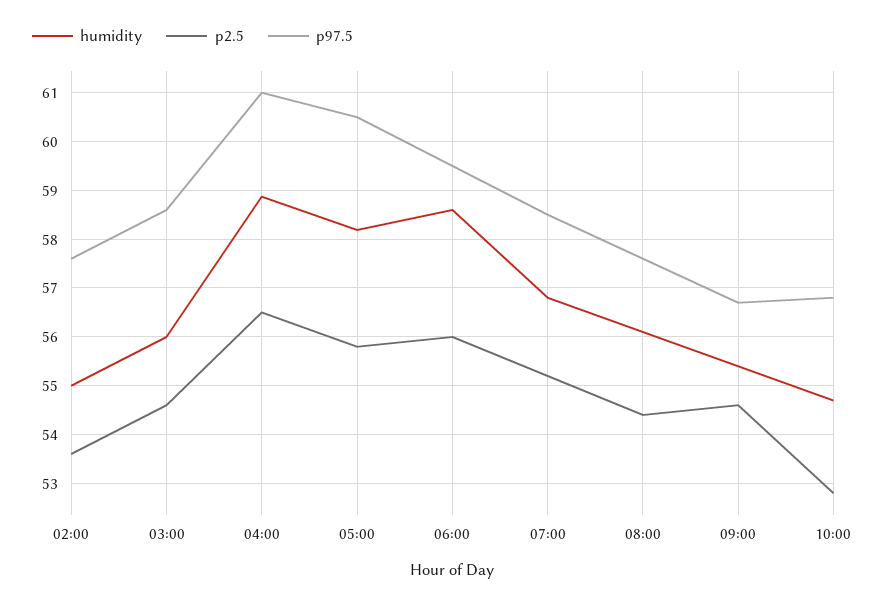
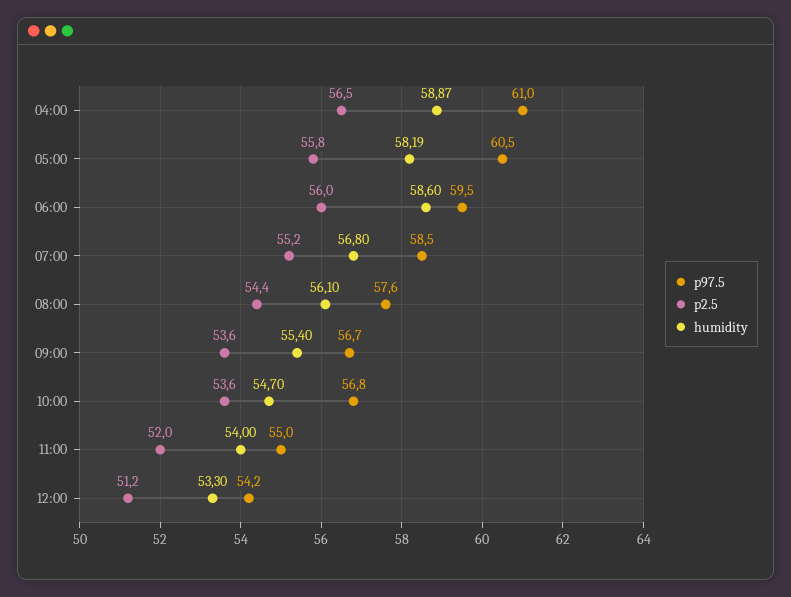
humidity, 02:00: 55 -> none
p2.5, 02:00: 53.6 -> none
p97.5, 02:00: 57.6 -> none
humidity, 03:00: 56 -> none
p2.5, 03:00: 54.6 -> none
p97.5, 03:00: 58.6 -> none
p2.5, 09:00: 54.6 -> 53.6
p2.5, 10:00: 52.8 -> 53.6
p97.5, 11:00: none -> 55
p2.5, 11:00: none -> 52
humidity, 11:00: none -> 54
p97.5, 12:00: none -> 54.2
p2.5, 12:00: none -> 51.2
humidity, 12:00: none -> 53.3

